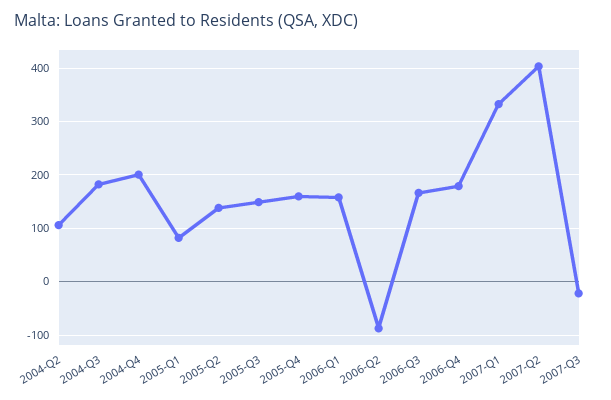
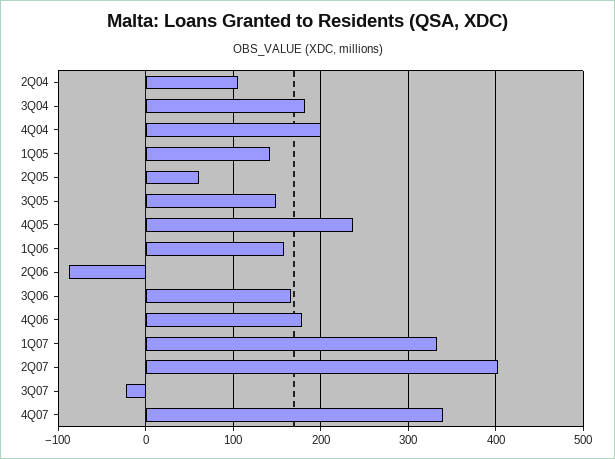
2005-Q1: 80 -> 140
2005-Q2: 140 -> 60
2005-Q4: 160 -> 240
4Q07: none -> 340

